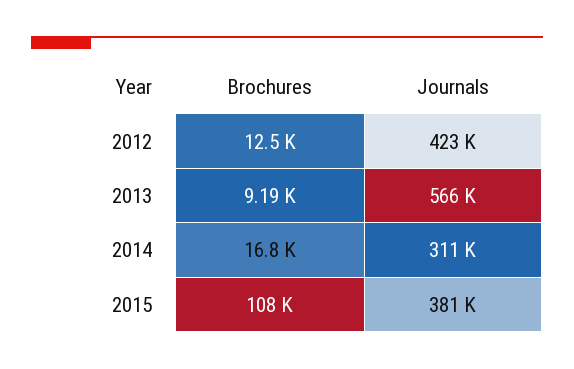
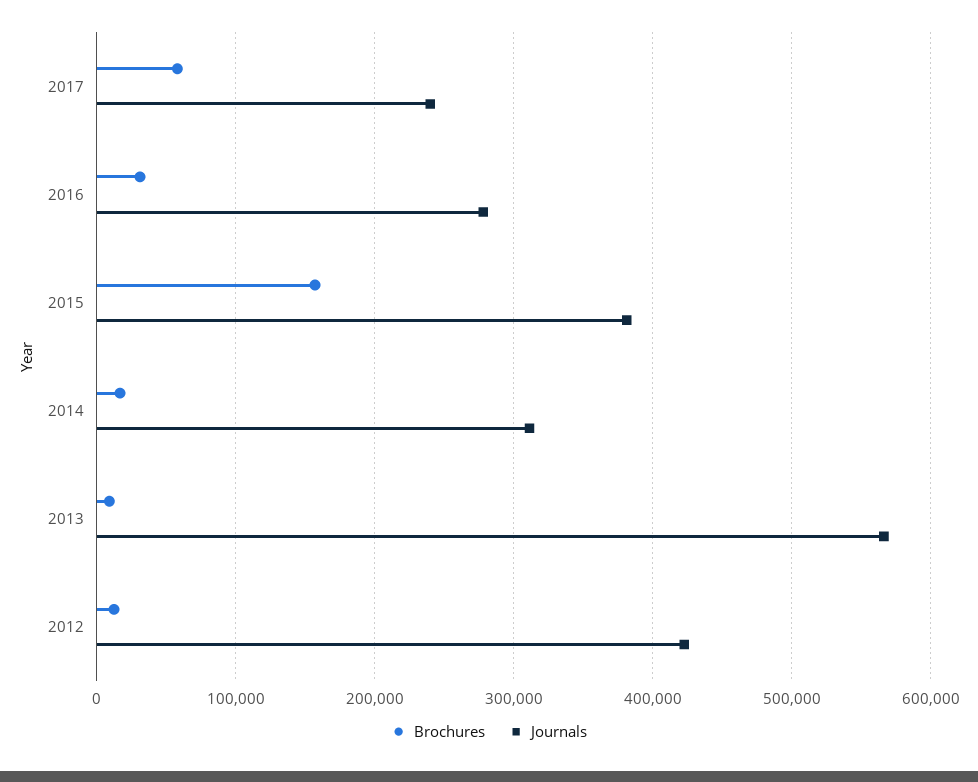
Brochures, 2015: 108000 -> 160000
Brochures, 2017: none -> 60000
Journals, 2017: none -> 240000
Brochures, 2016: none -> 30000
Journals, 2016: none -> 280000

